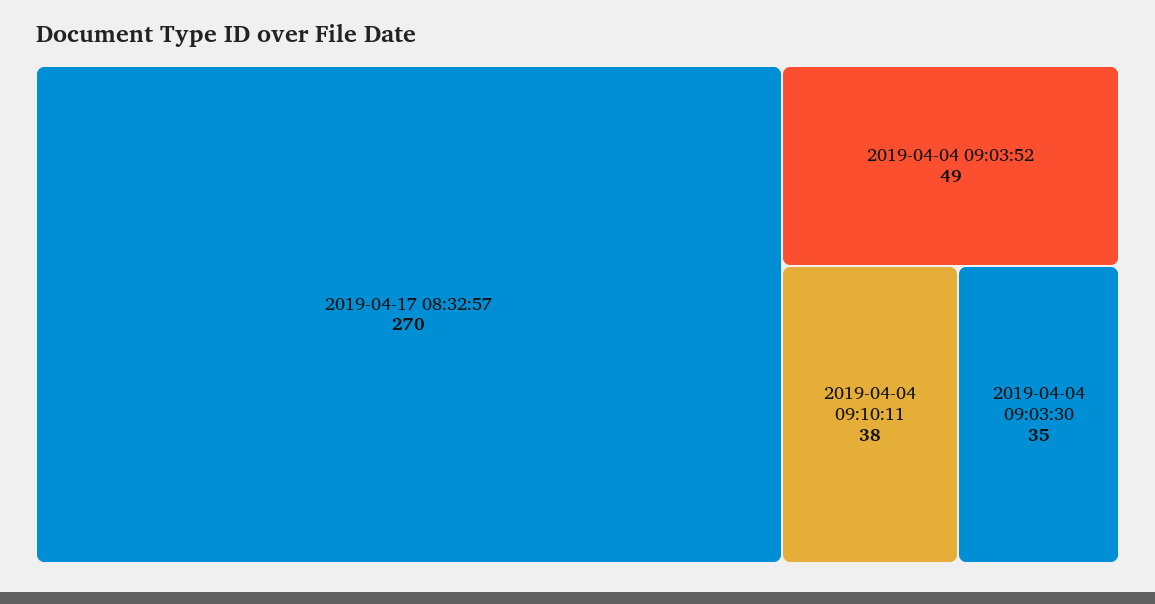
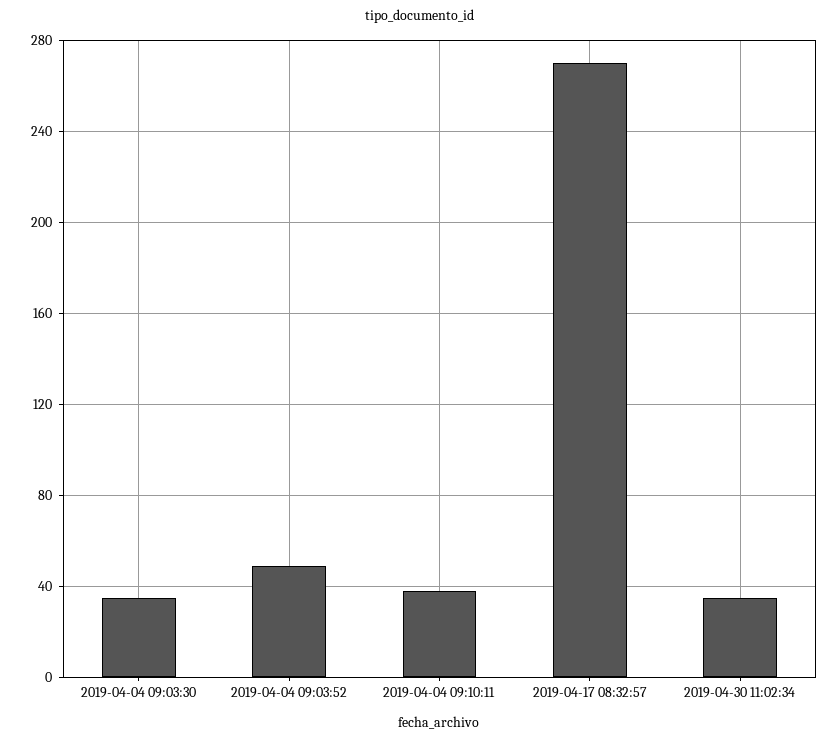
2019-04-30 11:02:34: none -> 35

